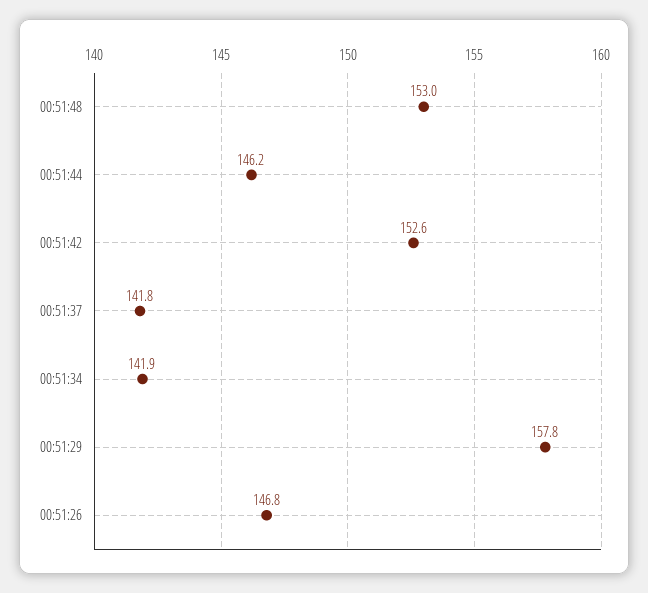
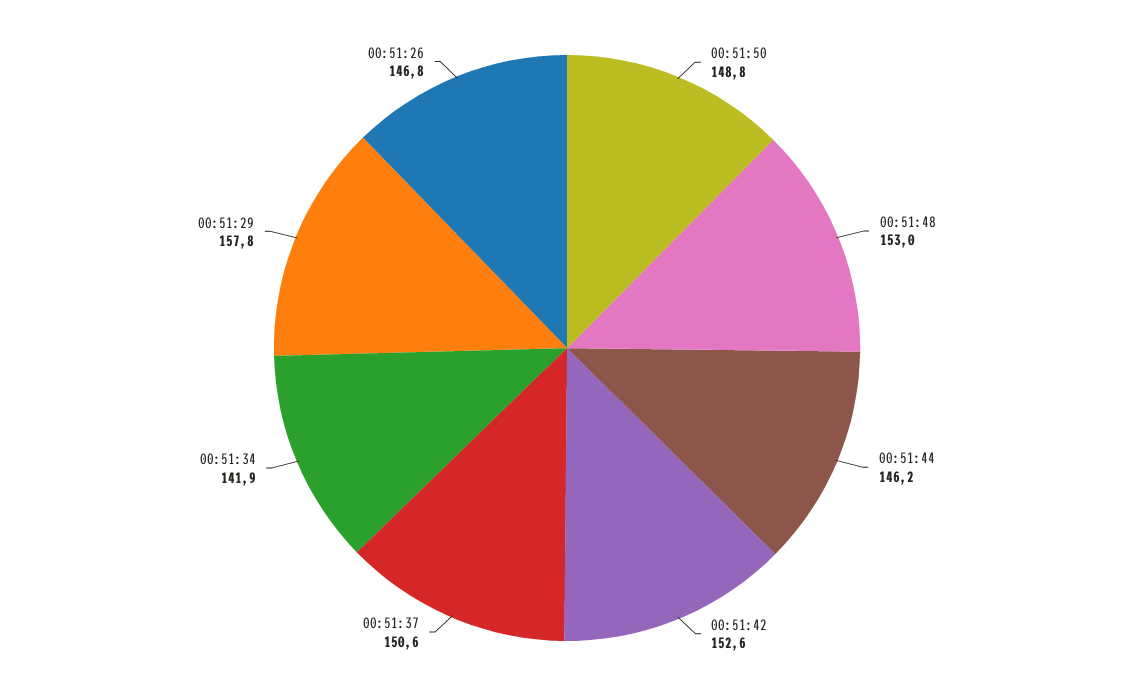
00:51:37: 141.8 -> 150.6
00:51:50: none -> 148.8

